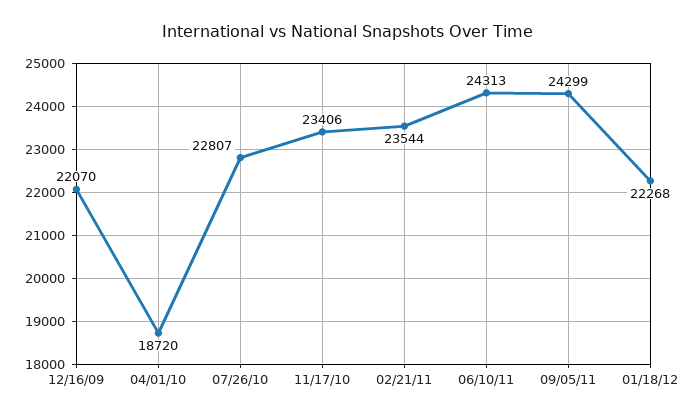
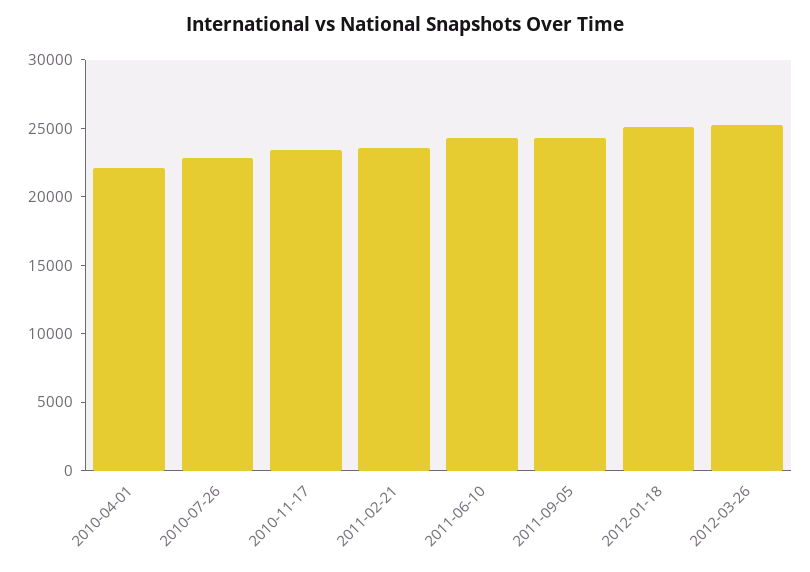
12/16/09: 22070 -> none
04/01/10: 18720 -> 22000
01/18/12: 22268 -> 25000
2012-03-26: none -> 25000

